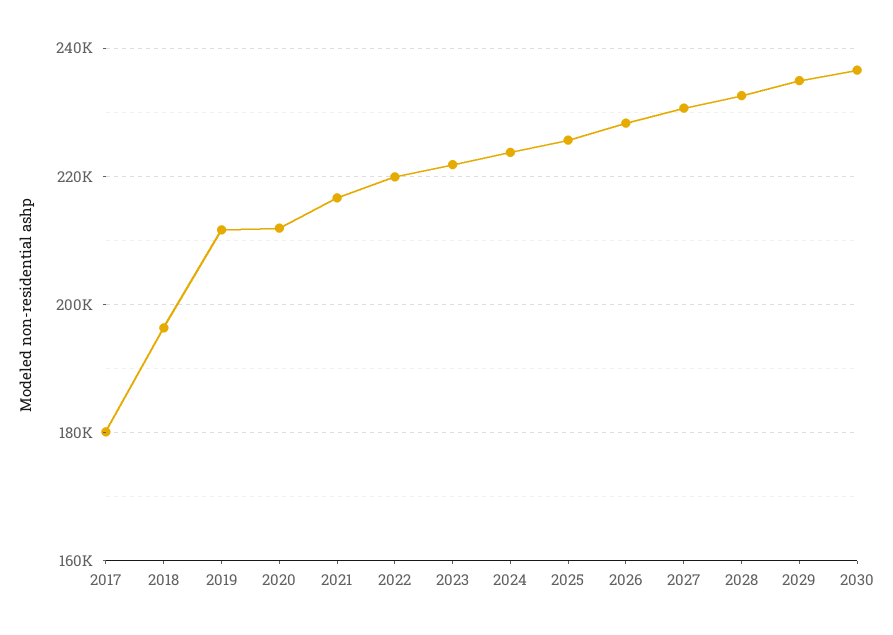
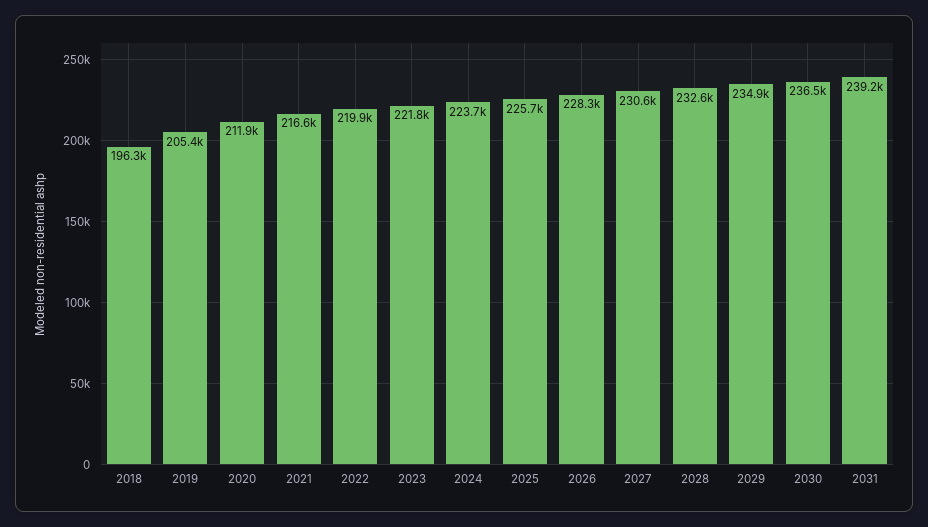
2017: 180000 -> none
2019: 212000 -> 205400
2031: none -> 239200

